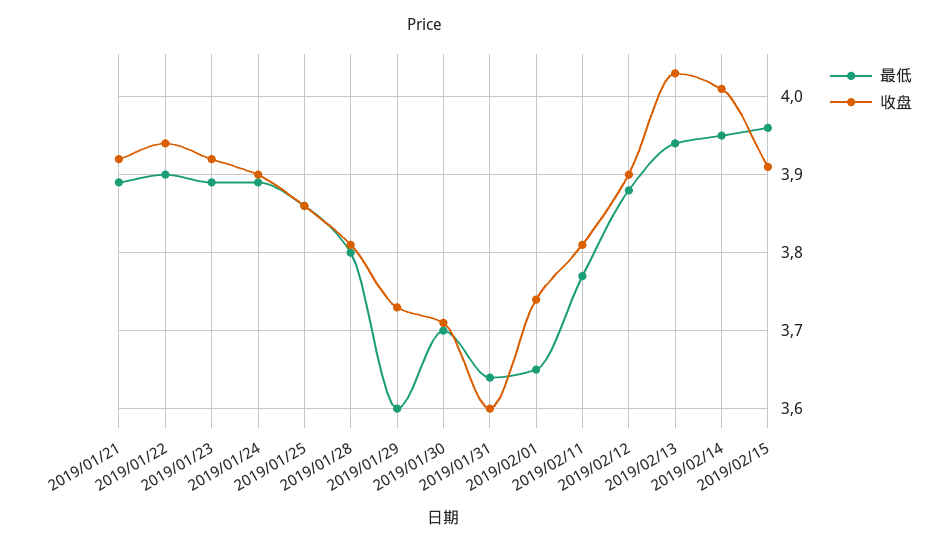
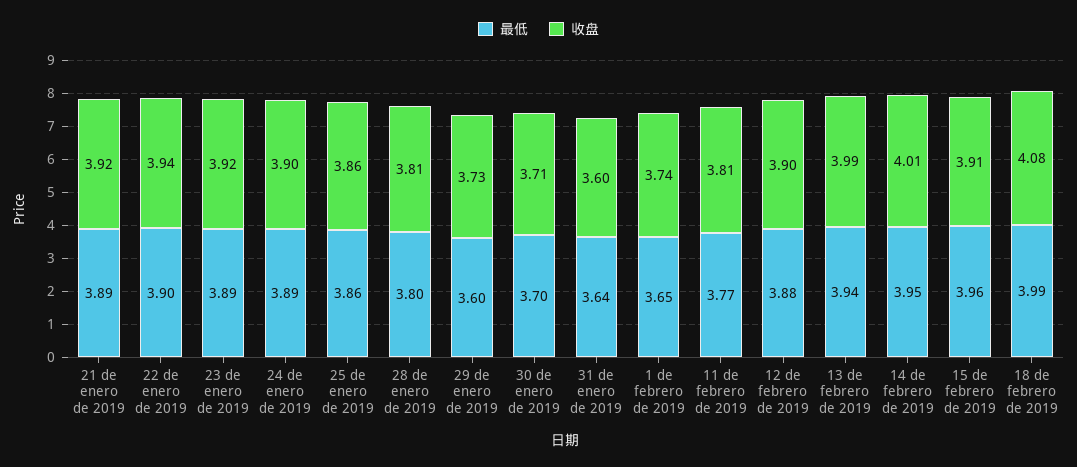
收盘, 2019/02/13: 4.03 -> 3.99
最低, 18 de febrero de 2019: none -> 3.99
收盘, 18 de febrero de 2019: none -> 4.08

